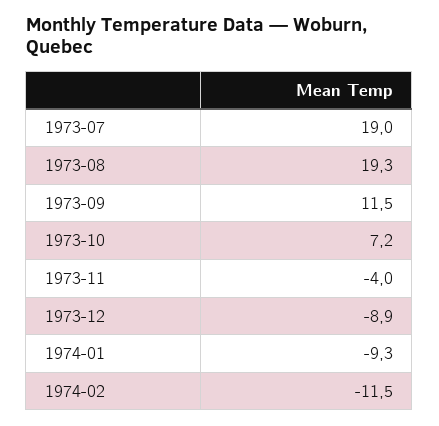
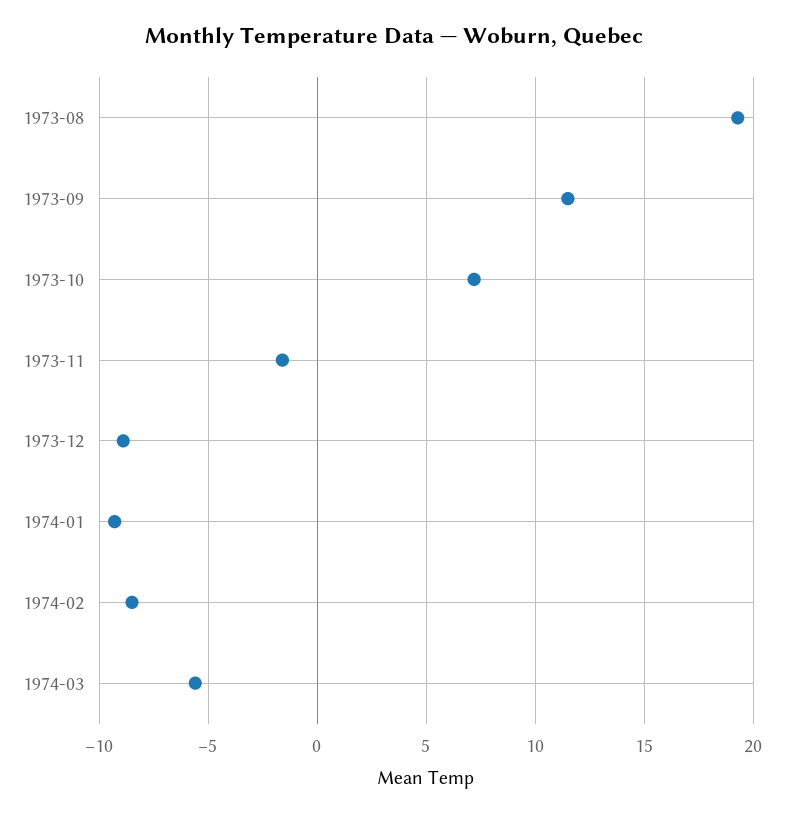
1973-07: 19 -> none
1973-11: -4 -> -1.5
1974-02: -11.5 -> -8.5
1974-03: none -> -5.5

